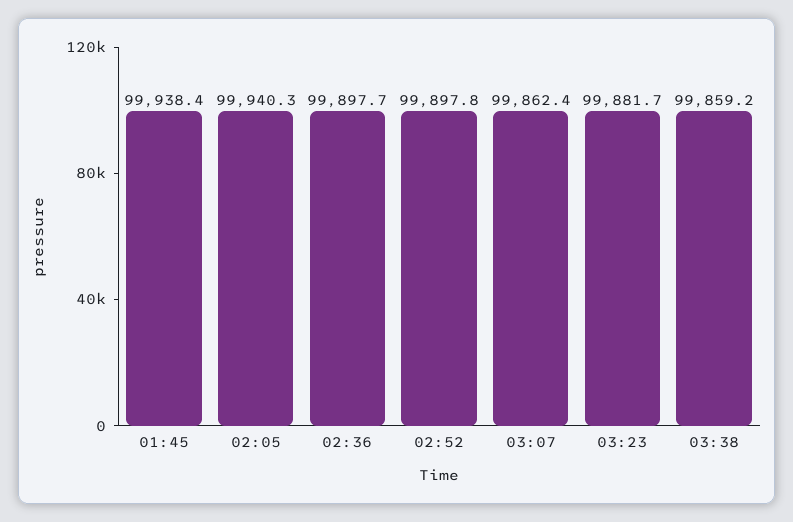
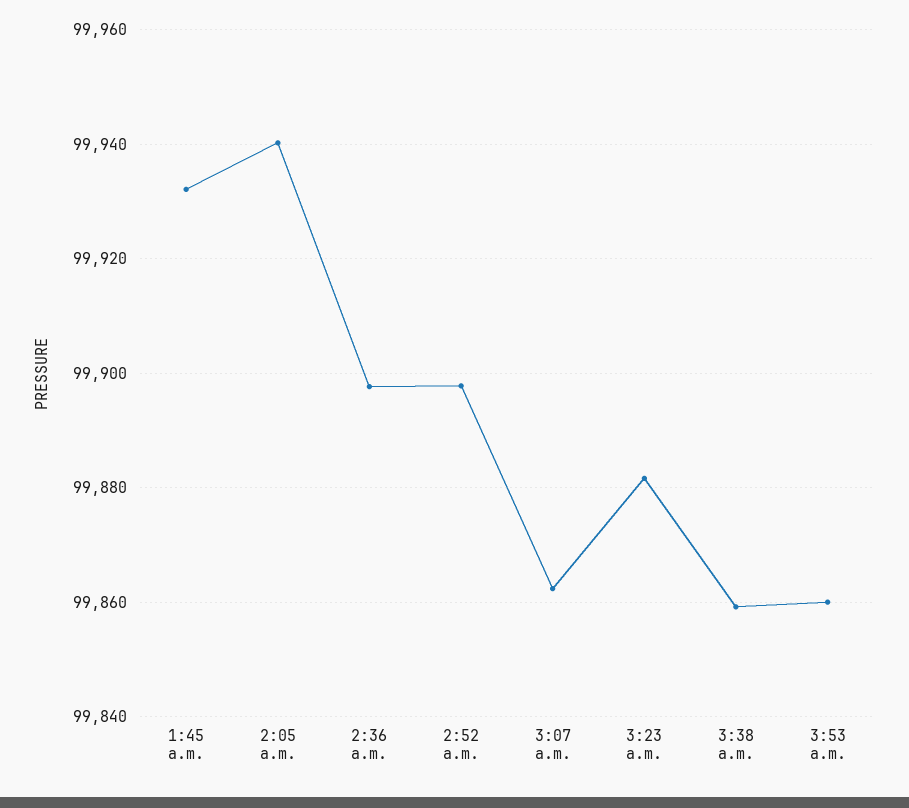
01:45: 99938.4 -> 99932
3:53 a.m.: none -> 99860

